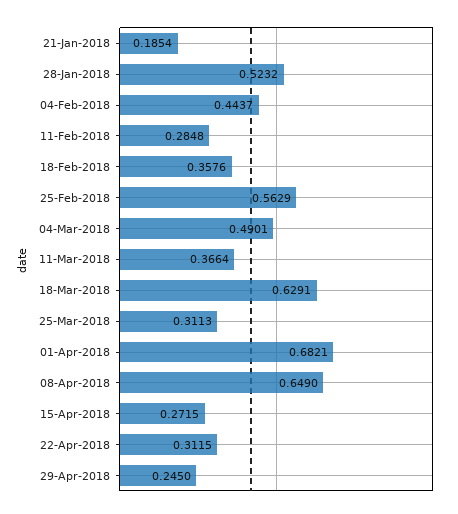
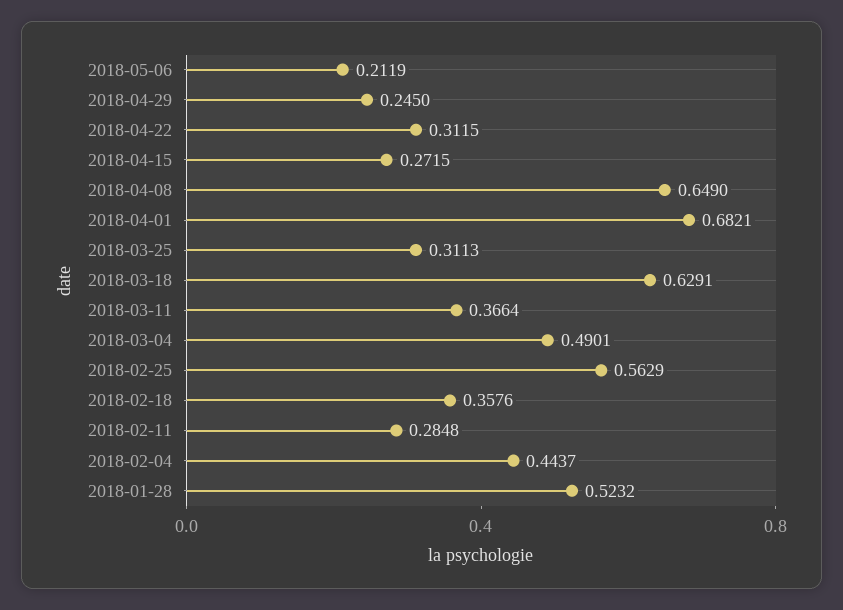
21-Jan-2018: 0.1854 -> none
2018-05-06: none -> 0.2119

